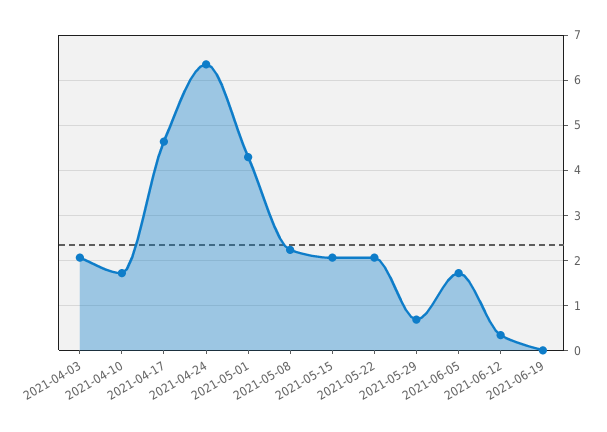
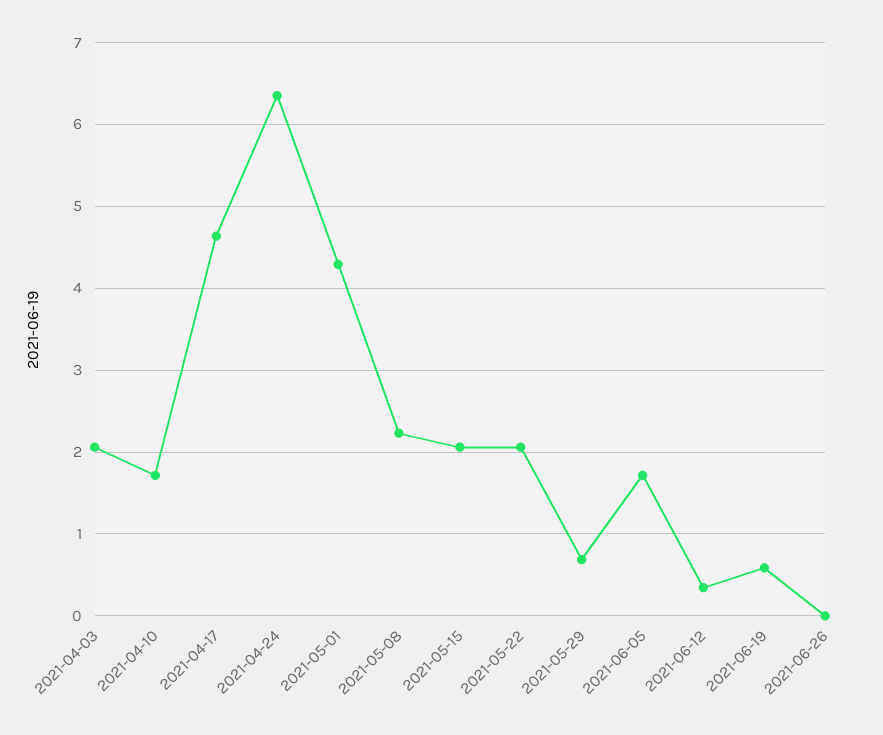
2021-06-19: 0 -> 0.6
2021-06-26: none -> 0

